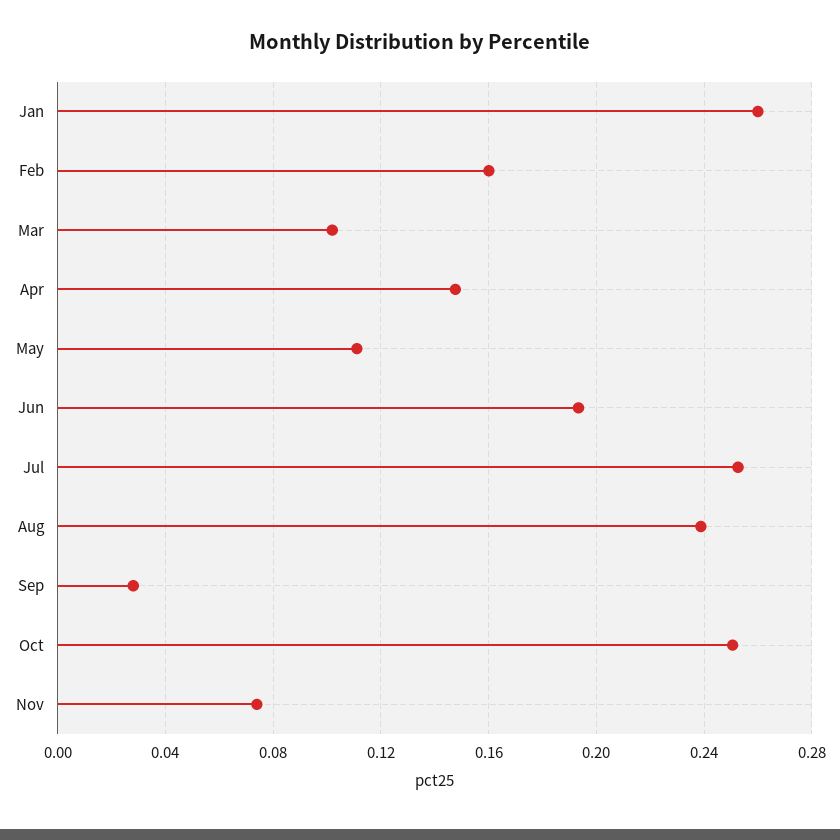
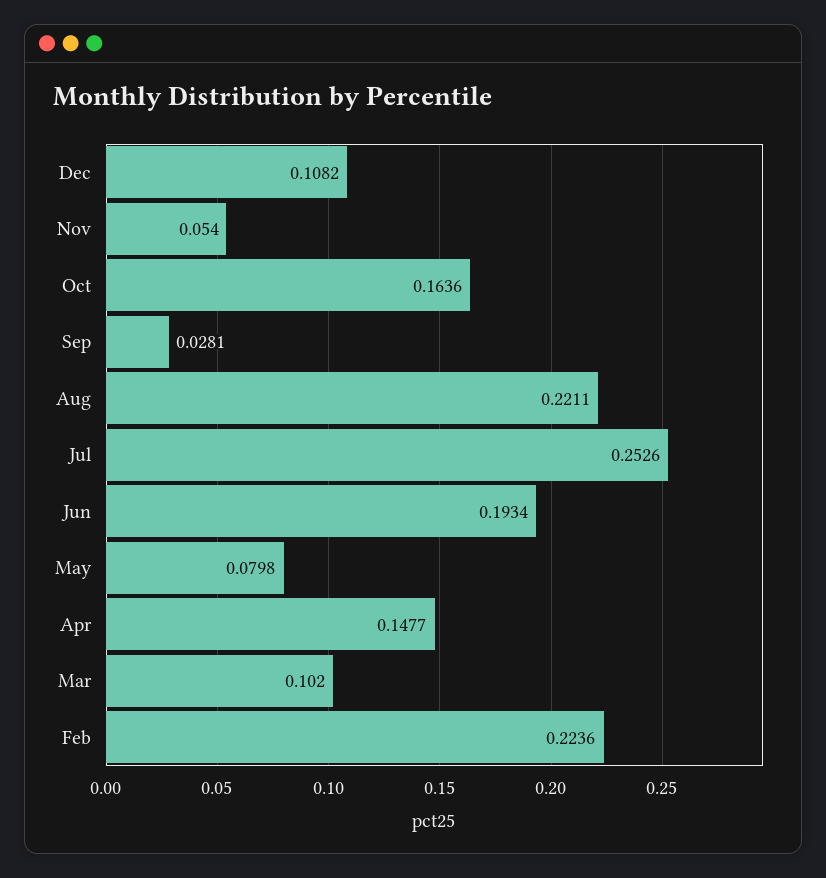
Jan: 0.26 -> none
Feb: 0.16 -> 0.2236
May: 0.11 -> 0.0798
Aug: 0.24 -> 0.2211
Oct: 0.25 -> 0.1636
Nov: 0.075 -> 0.054
Dec: none -> 0.1082

